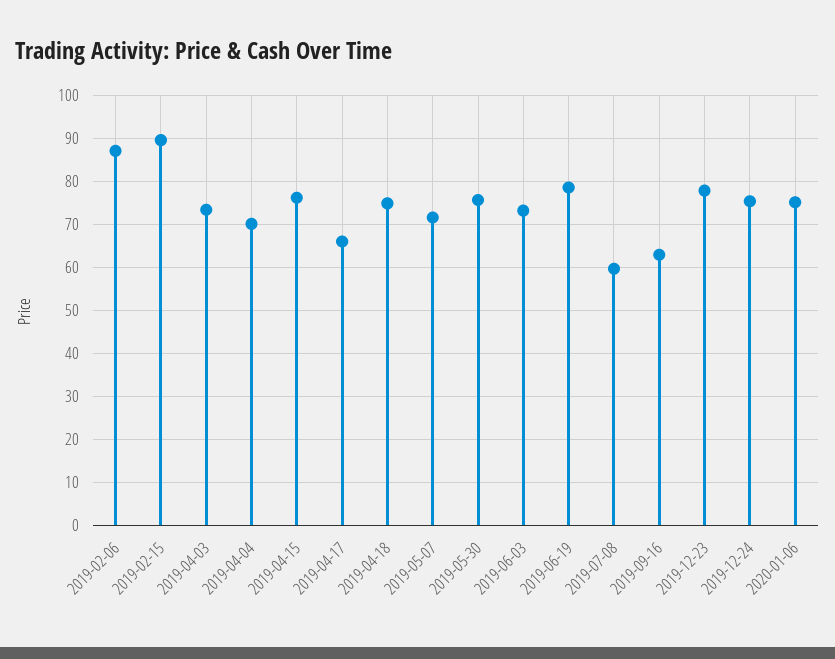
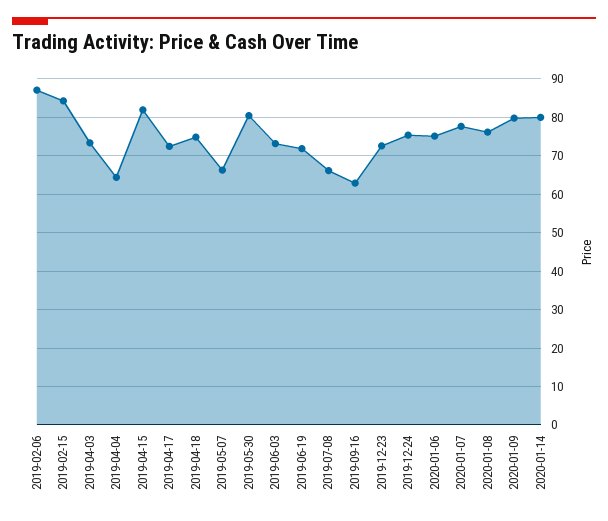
2019-02-15: 90 -> 84
2019-04-04: 70 -> 64
2019-04-15: 76 -> 82
2019-04-17: 66 -> 72
2019-05-07: 72 -> 66
2019-05-30: 76 -> 80
2019-06-19: 78 -> 72
2019-07-08: 60 -> 66
2019-12-23: 78 -> 72
2020-01-07: none -> 78
2020-01-08: none -> 76
2020-01-09: none -> 80
2020-01-14: none -> 80

